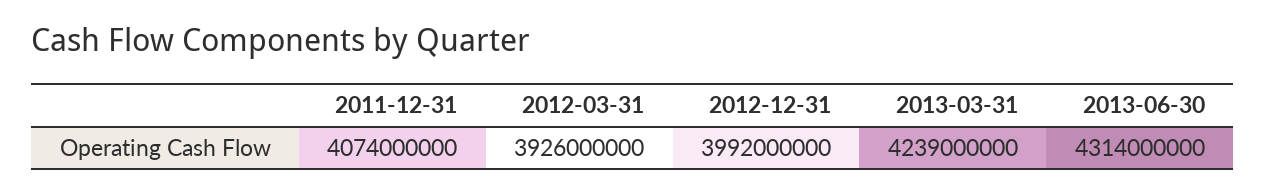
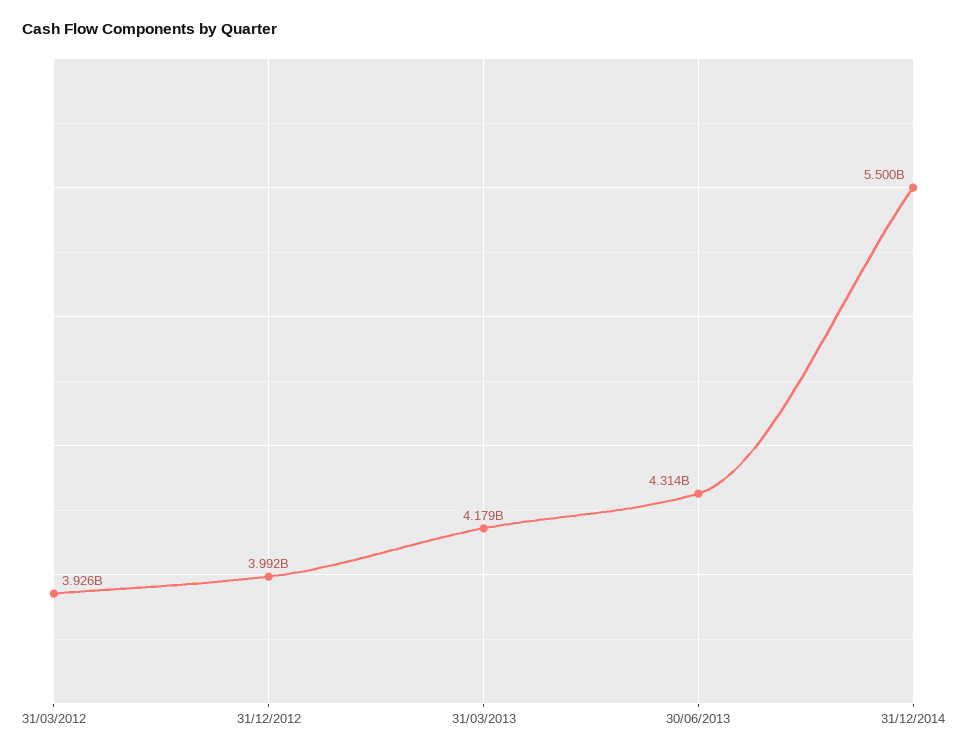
2011-12-31: 4074000000 -> none
2013-03-31: 4239000000 -> 4179000000
31/12/2014: none -> 5500000000

